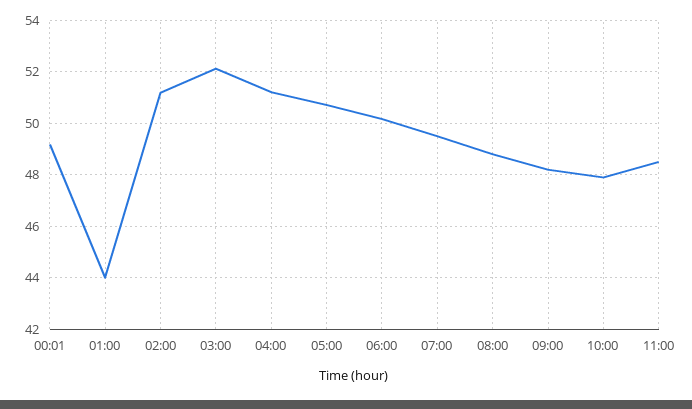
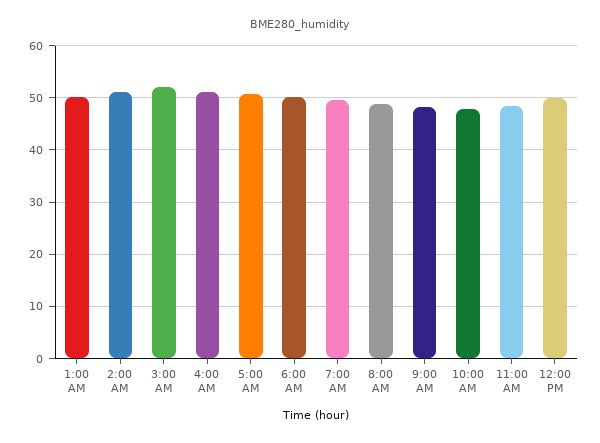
00:01: 49.25 -> none
01:00: 44 -> 50
12:00 PM: none -> 50

